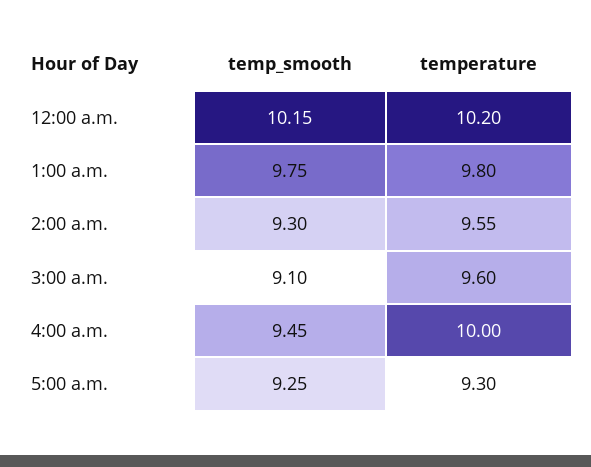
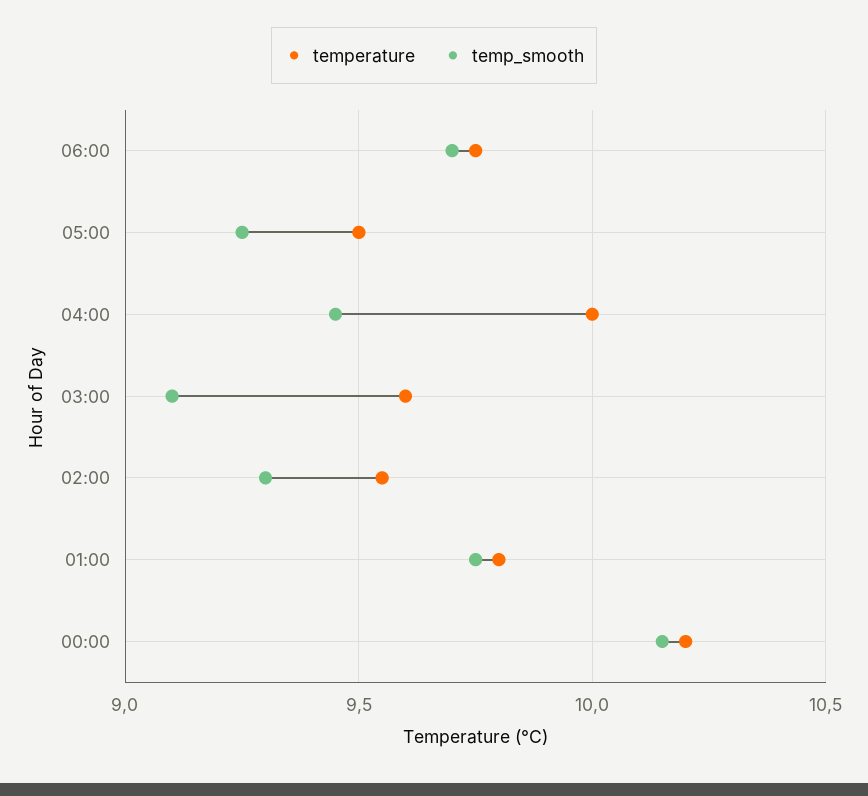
temperature, 5:00 a.m.: 9.3 -> 9.5
temperature, 06:00: none -> 9.75
temp_smooth, 06:00: none -> 9.7

